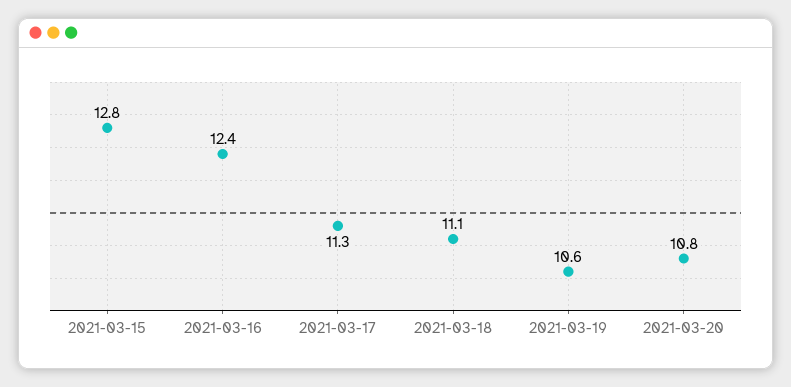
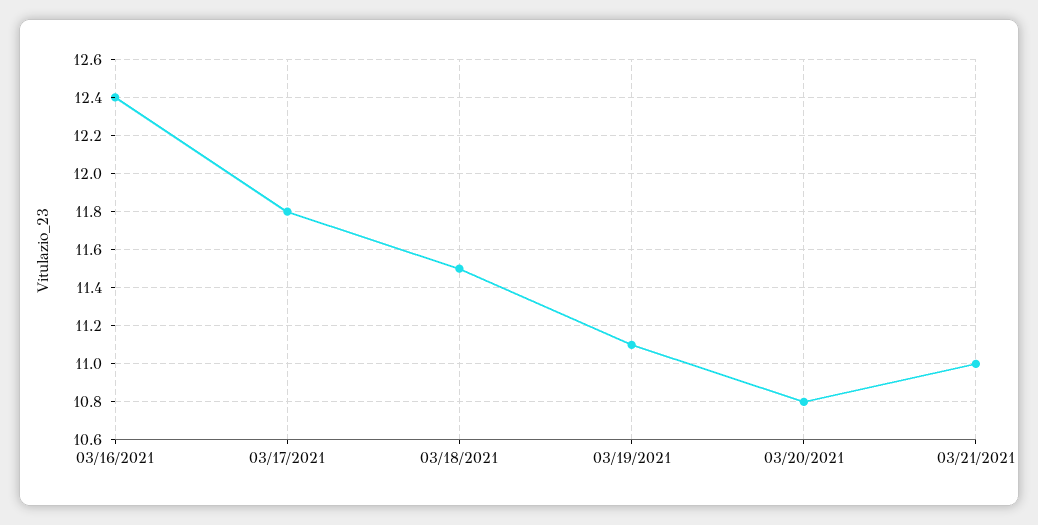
2021-03-15: 12.8 -> none
2021-03-17: 11.3 -> 11.8
2021-03-18: 11.1 -> 11.5
2021-03-19: 10.6 -> 11.1
03/21/2021: none -> 11

